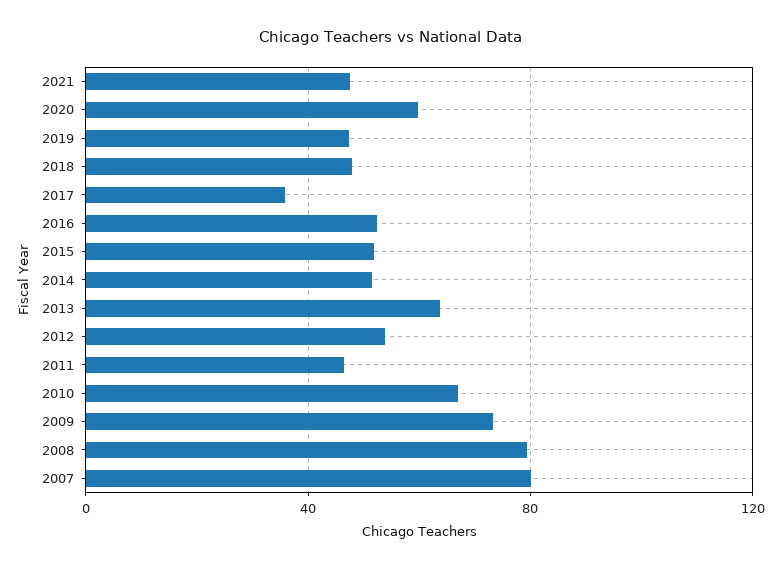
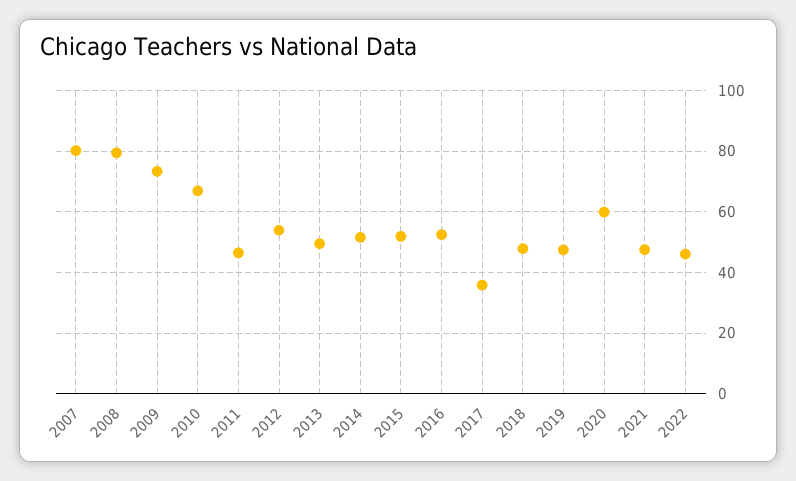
2013: 65 -> 50
2022: none -> 46

